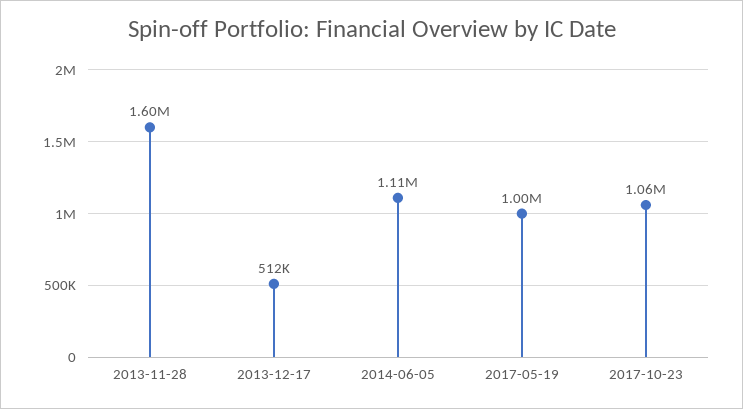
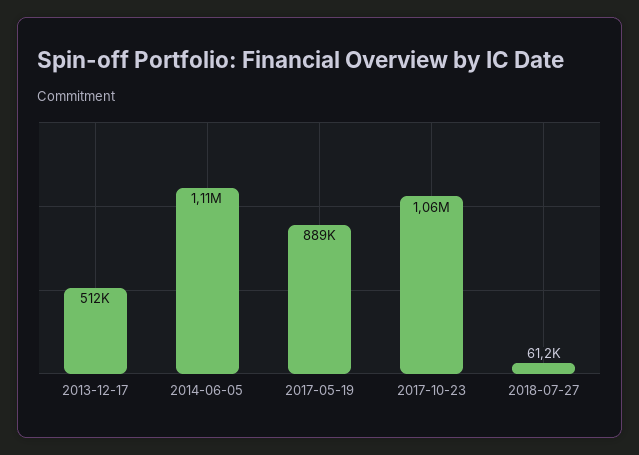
2013-11-28: 1600000 -> none
2017-05-19: 1000000 -> 889000
2018-07-27: none -> 61200

